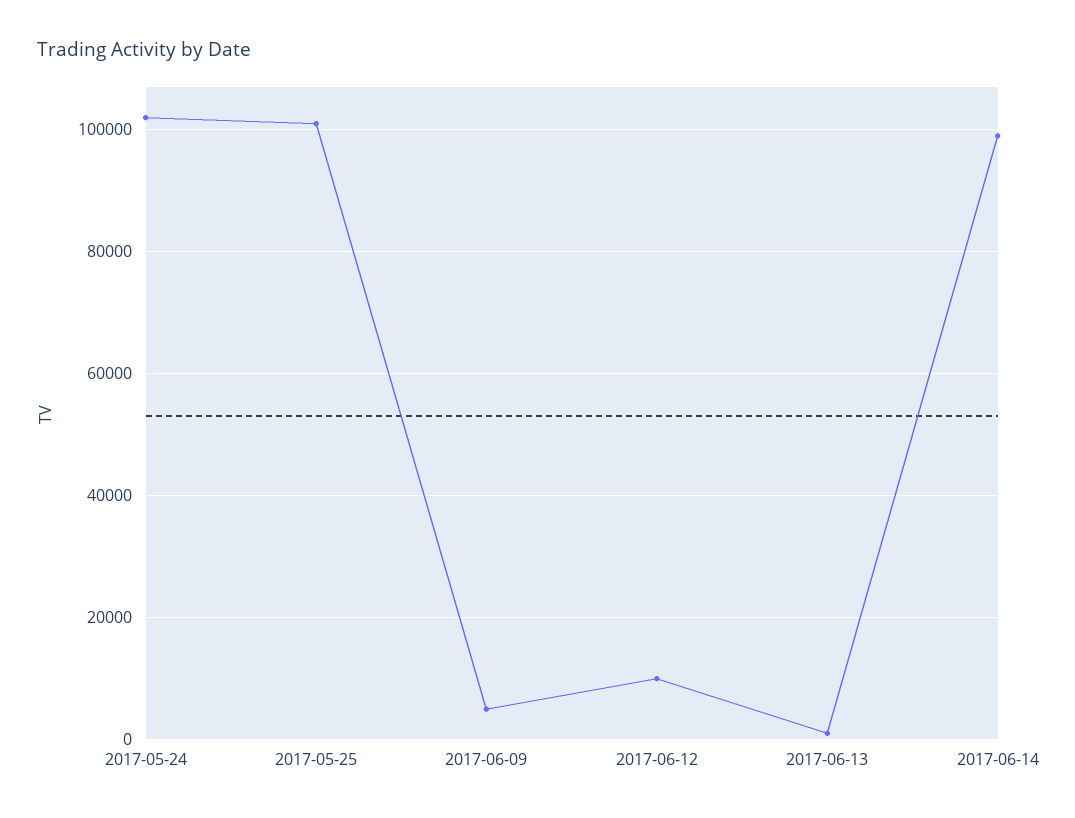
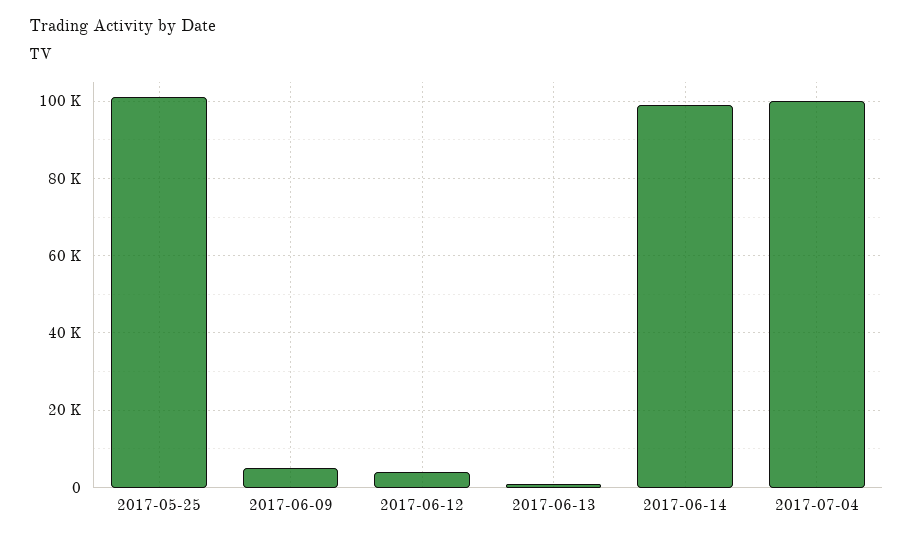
2017-05-24: 102000 -> none
2017-06-12: 10000 -> 4000
2017-07-04: none -> 100000

